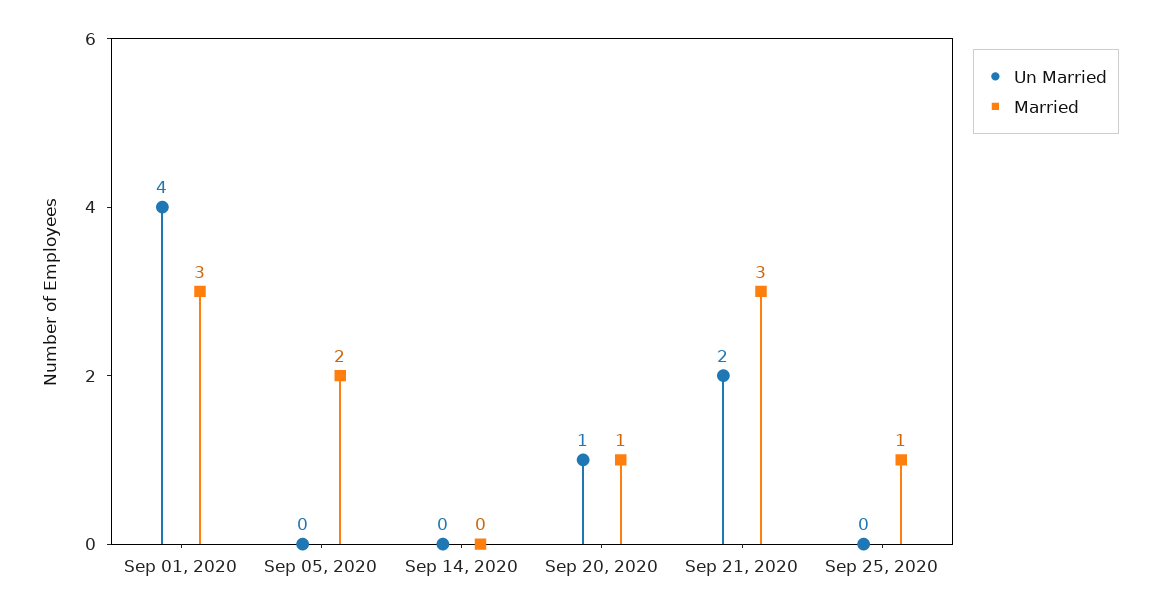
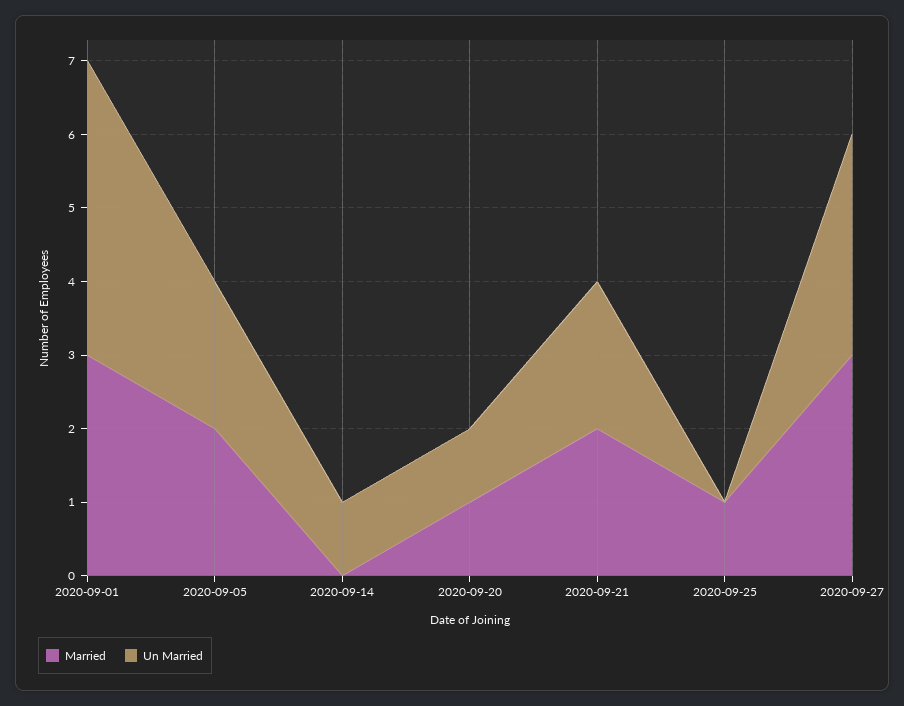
Un Married, Sep 05, 2020: 0 -> 2
Un Married, Sep 14, 2020: 0 -> 1
Married, Sep 21, 2020: 3 -> 2
Married, 2020-09-27: none -> 3
Un Married, 2020-09-27: none -> 3

